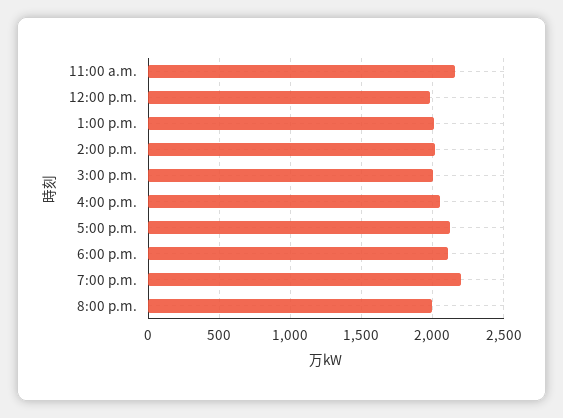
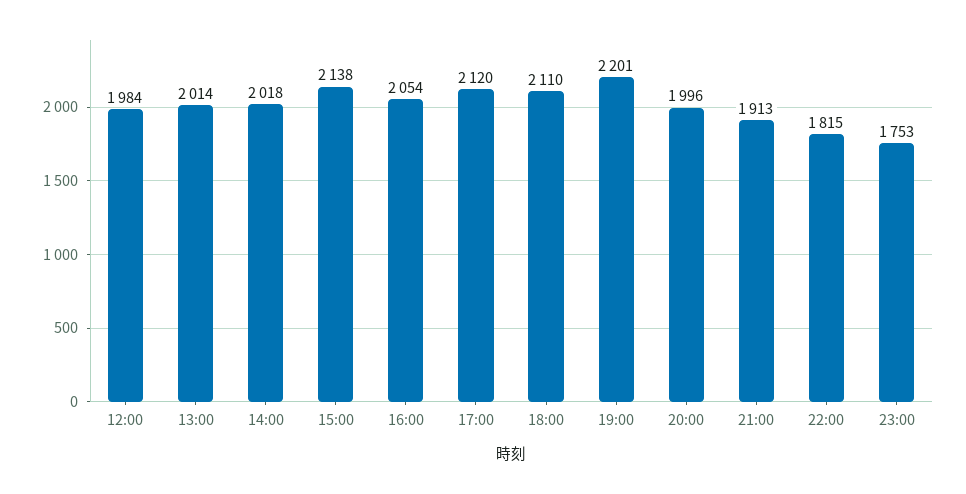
11:00 a.m.: 2150 -> none
3:00 p.m.: 2000 -> 2138
21:00: none -> 1913
22:00: none -> 1815
23:00: none -> 1753

